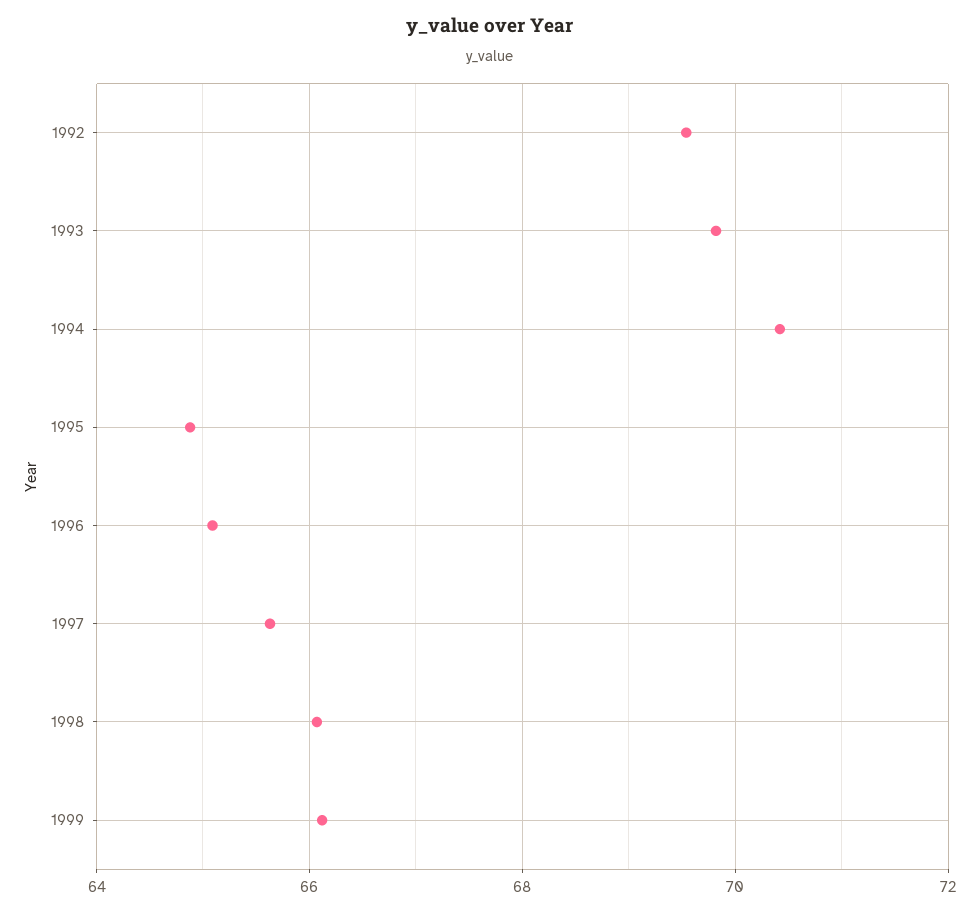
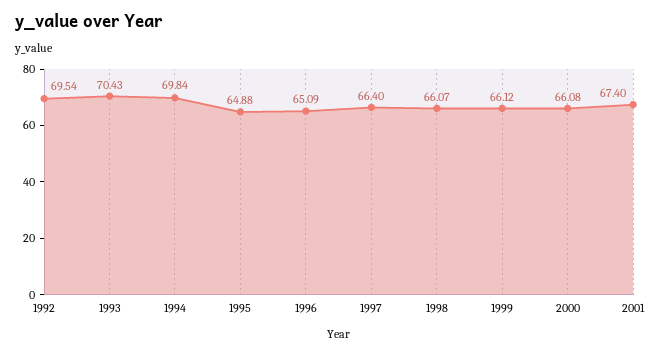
1993: 69.8 -> 70.43
1994: 70.4 -> 69.84
1997: 65.6 -> 66.4
2000: none -> 66.08
2001: none -> 67.4

